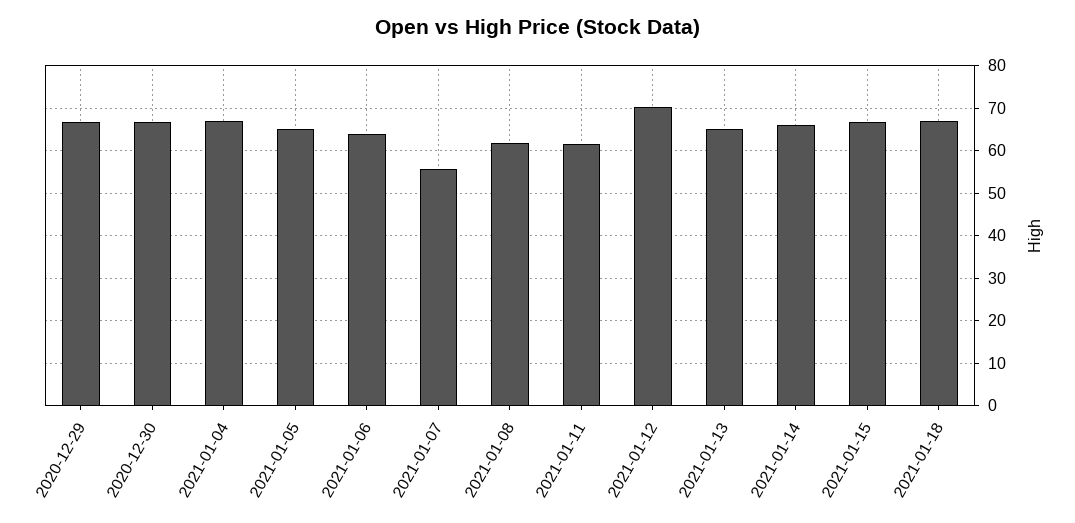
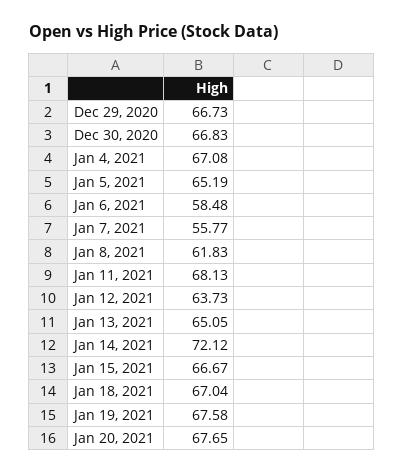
2021-01-06: 64 -> 58.48
2021-01-11: 62 -> 68.13
2021-01-12: 70 -> 63.73
2021-01-14: 66 -> 72.12
Jan 19, 2021: none -> 67.58
Jan 20, 2021: none -> 67.65

